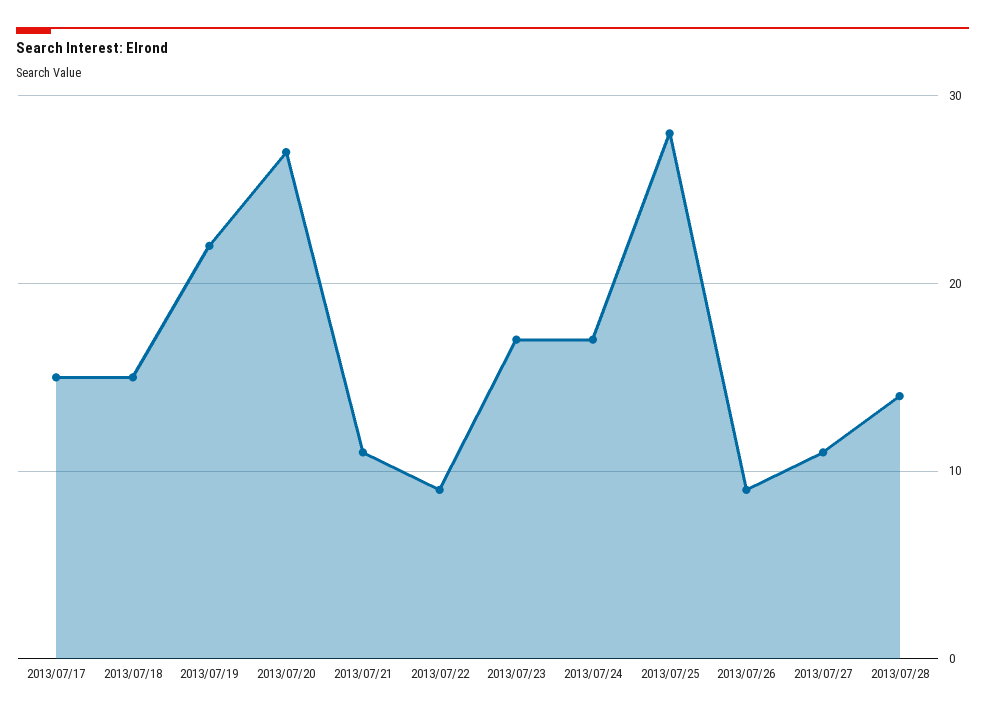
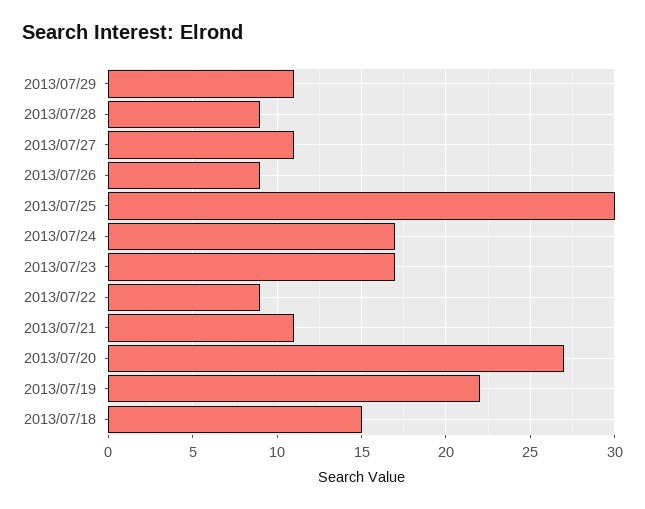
2013/07/17: 15 -> none
2013/07/25: 28 -> 30
2013/07/28: 14 -> 9
2013/07/29: none -> 11

